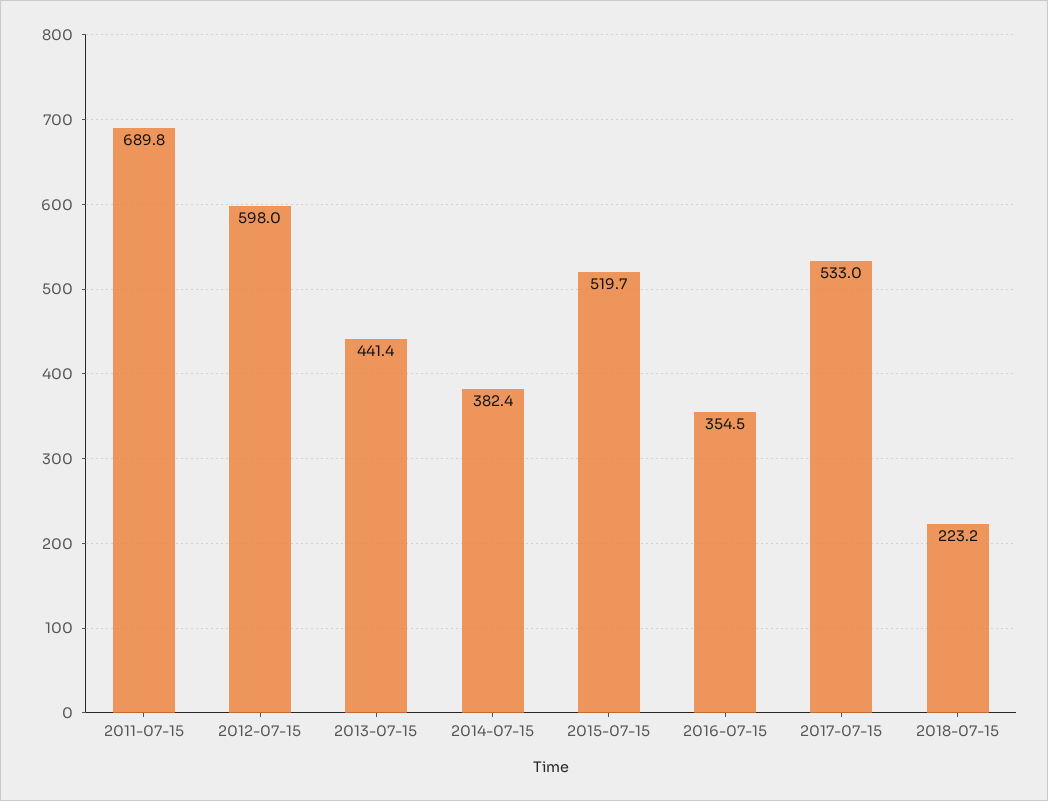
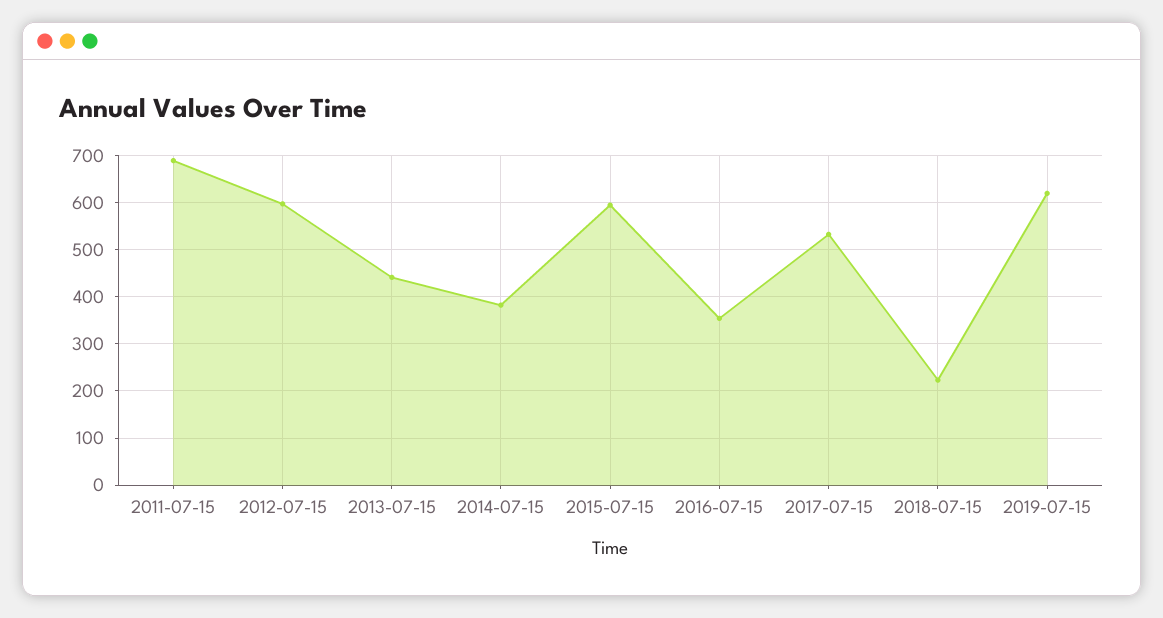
2015-07-15: 519.7 -> 600
2019-07-15: none -> 620

